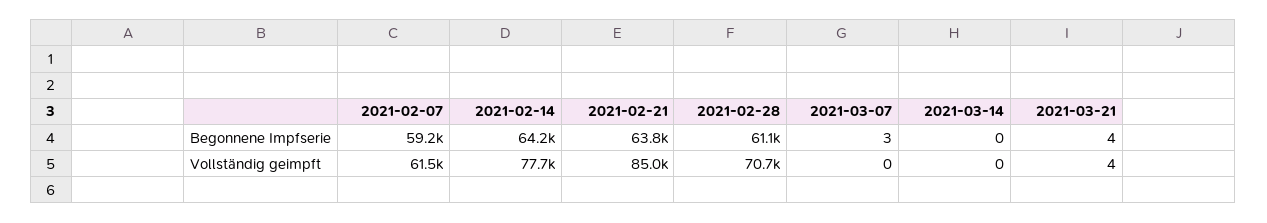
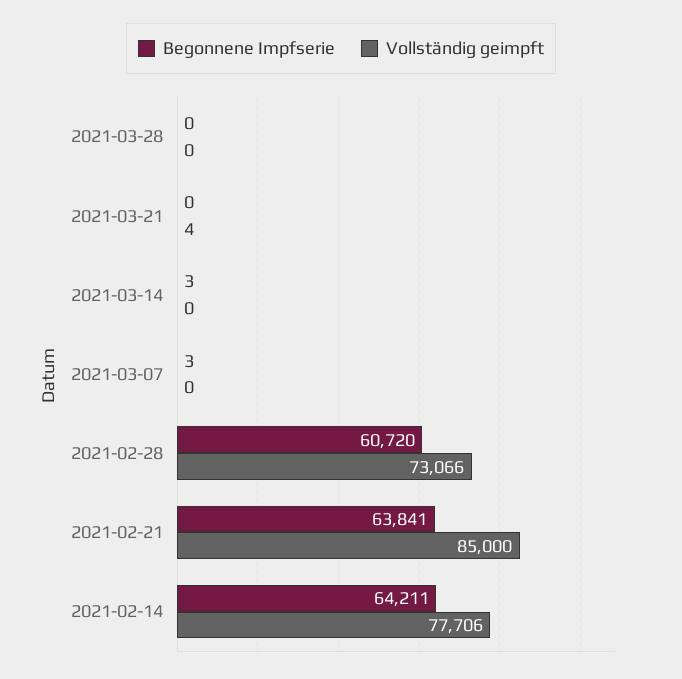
Begonnene Impfserie, 2021-02-07: 59200 -> none
Begonnene Impfserie, 2021-02-28: 61100 -> 60720
Begonnene Impfserie, 2021-03-14: 0 -> 3
Begonnene Impfserie, 2021-03-21: 4 -> 0
Vollständig geimpft, 2021-02-07: 61500 -> none
Vollständig geimpft, 2021-02-28: 70700 -> 73066
Begonnene Impfserie, 2021-03-28: none -> 0
Vollständig geimpft, 2021-03-28: none -> 0

